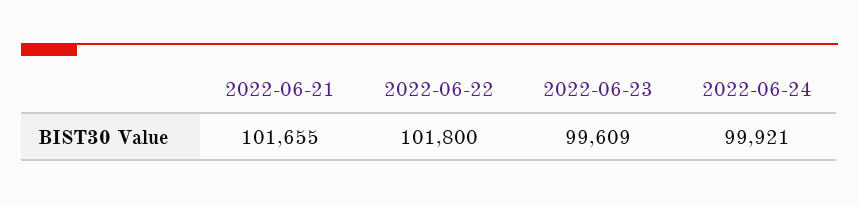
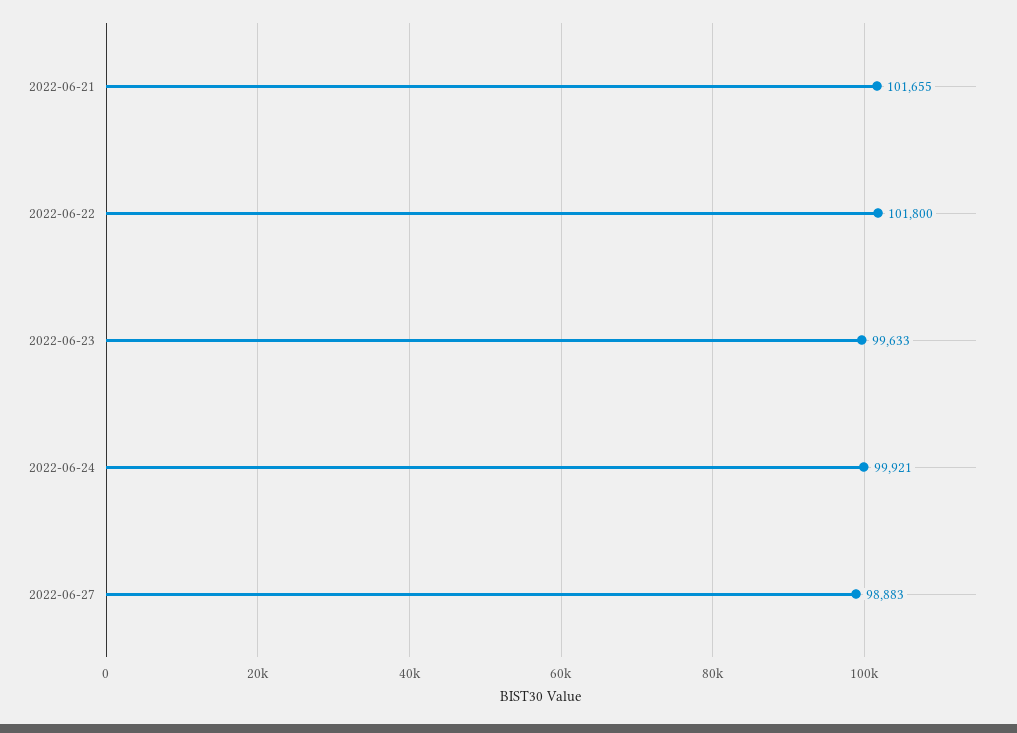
2022-06-23: 99609 -> 99633
2022-06-27: none -> 98883

